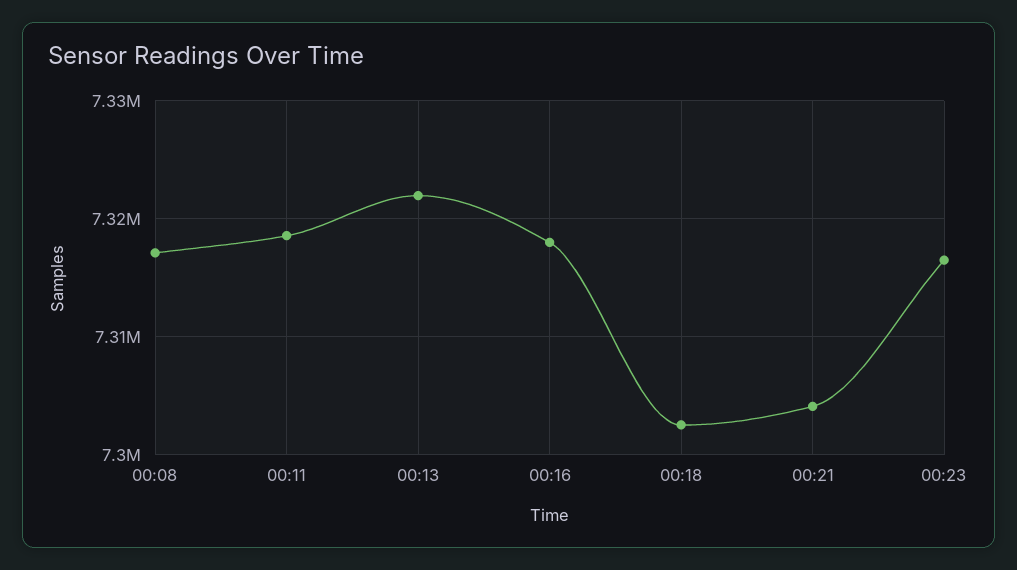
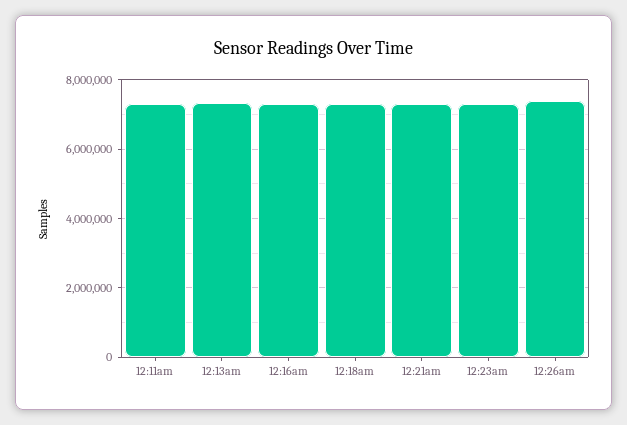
00:08: 7317000 -> none
12:26am: none -> 7400000

